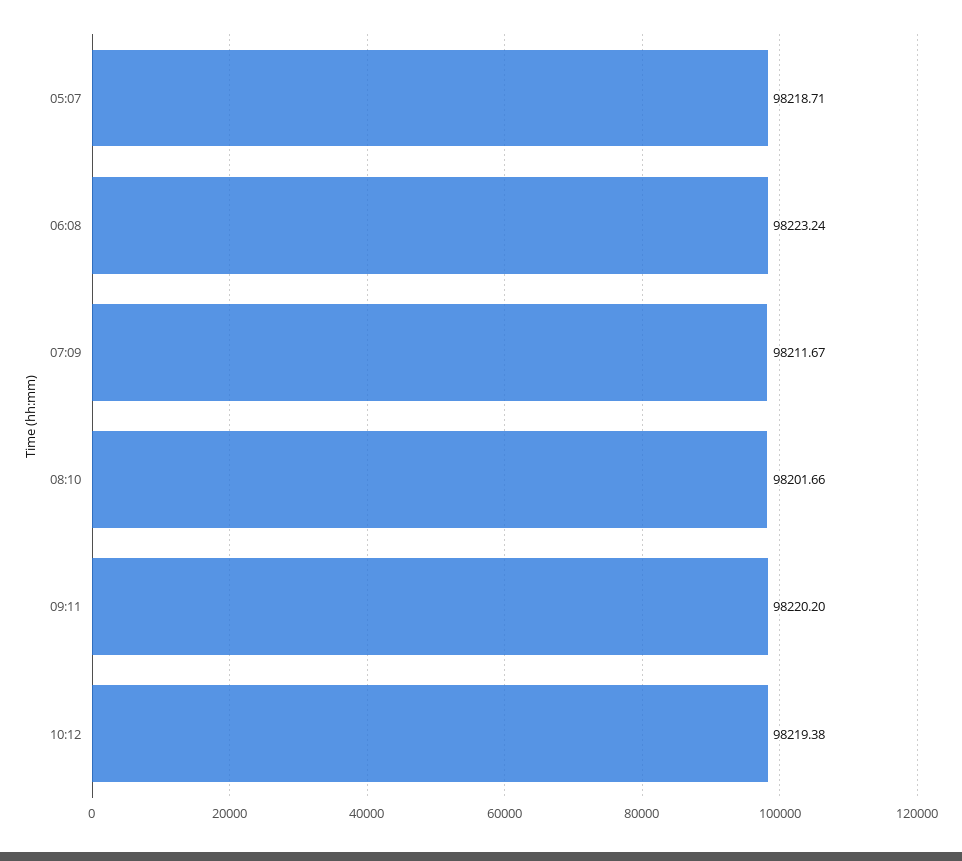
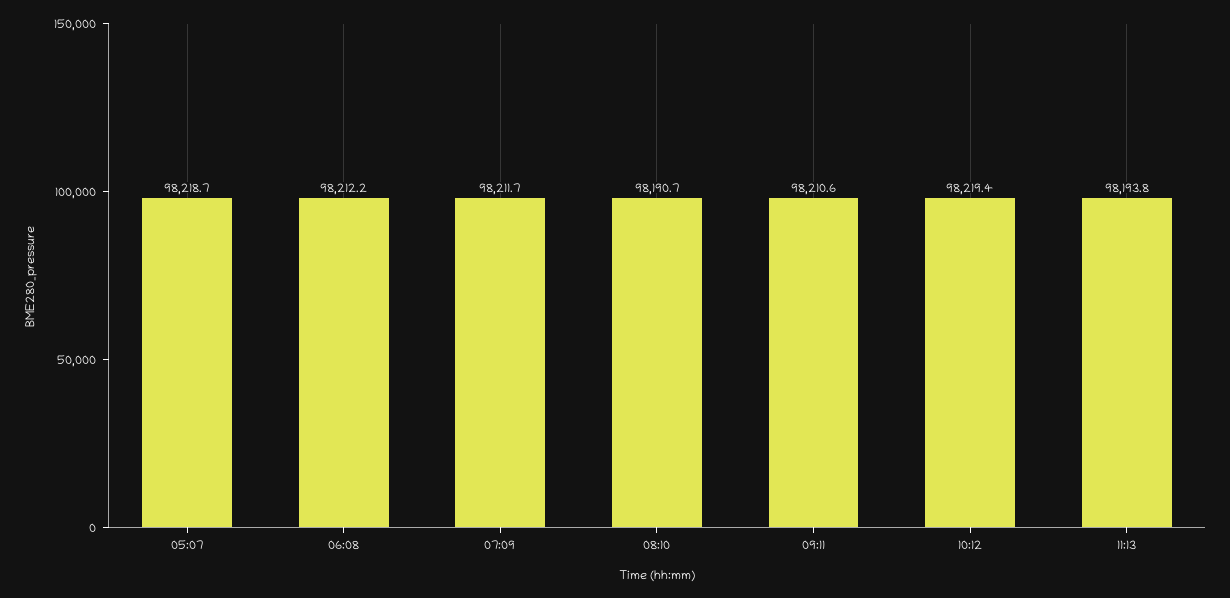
06:08: 98223.24 -> 98212.2
08:10: 98201.66 -> 98190.7
09:11: 98220.2 -> 98210.6
11:13: none -> 98193.8

